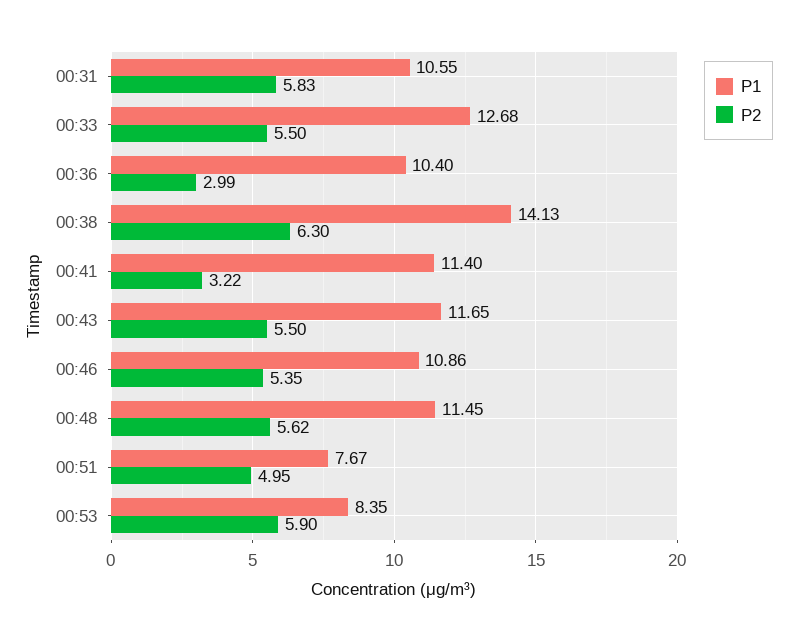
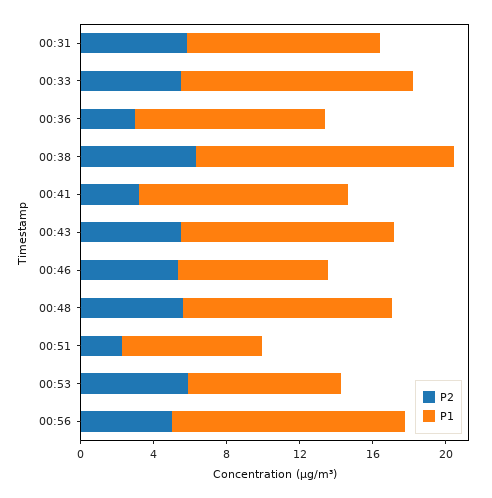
P1, 00:46: 10.86 -> 8
P2, 00:51: 4.95 -> 2
P2, 00:56: none -> 5
P1, 00:56: none -> 13

